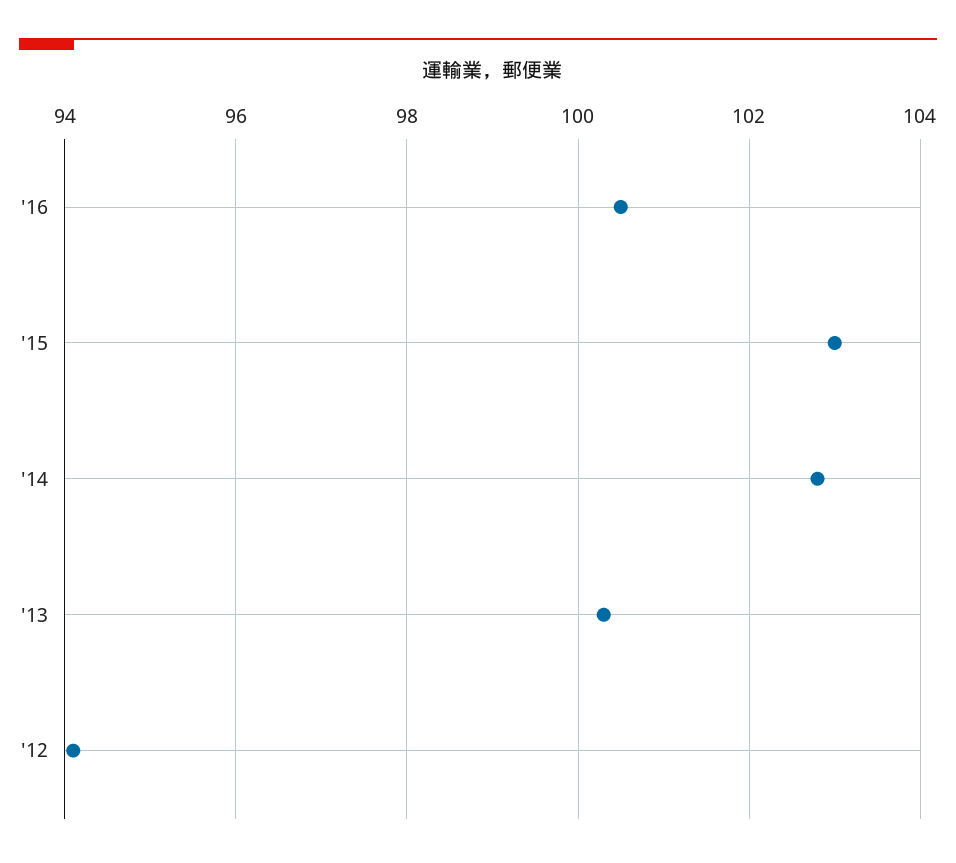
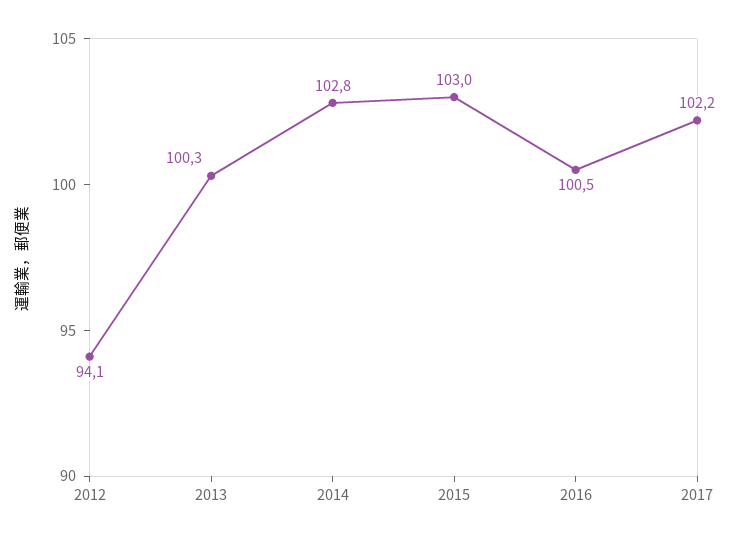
2017: none -> 102.2

